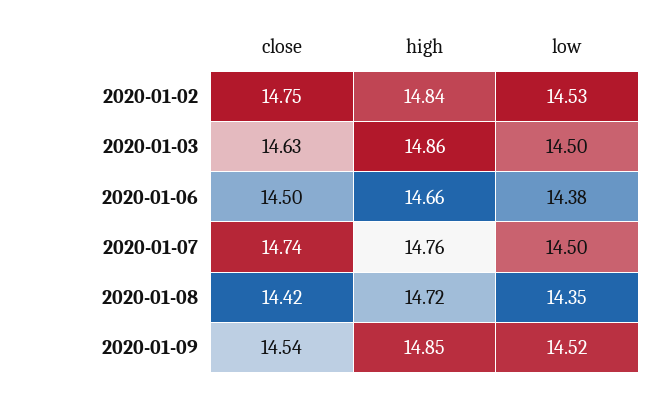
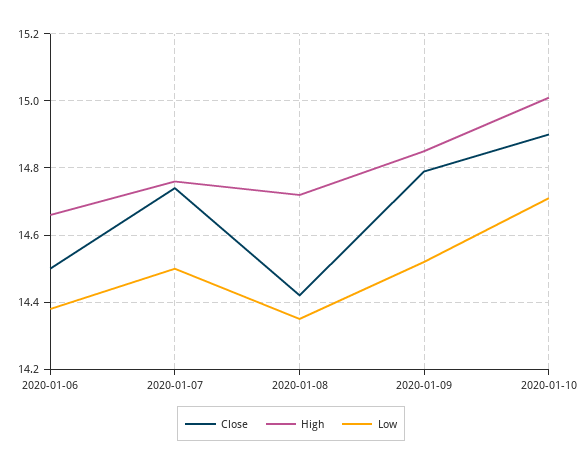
close, 2020-01-02: 14.75 -> none
high, 2020-01-02: 14.84 -> none
low, 2020-01-02: 14.53 -> none
close, 2020-01-03: 14.63 -> none
high, 2020-01-03: 14.86 -> none
low, 2020-01-03: 14.5 -> none
close, 2020-01-09: 14.54 -> 14.8
close, 2020-01-10: none -> 14.9
high, 2020-01-10: none -> 15
low, 2020-01-10: none -> 14.7

